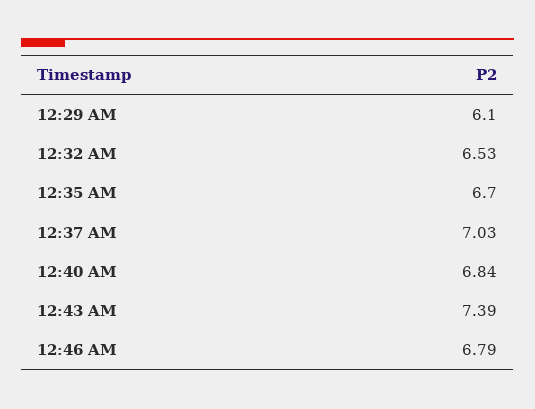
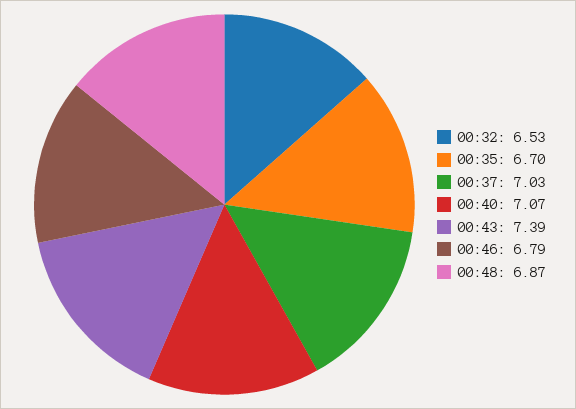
12:29 AM: 6.1 -> none
12:40 AM: 6.84 -> 7.07
00:48: none -> 6.87

